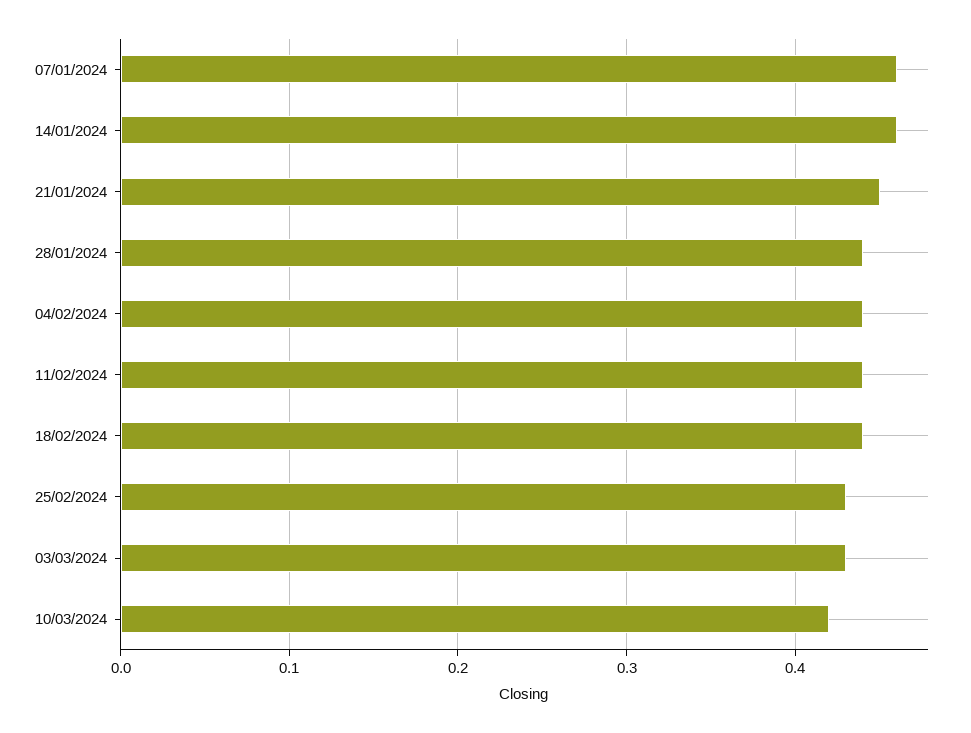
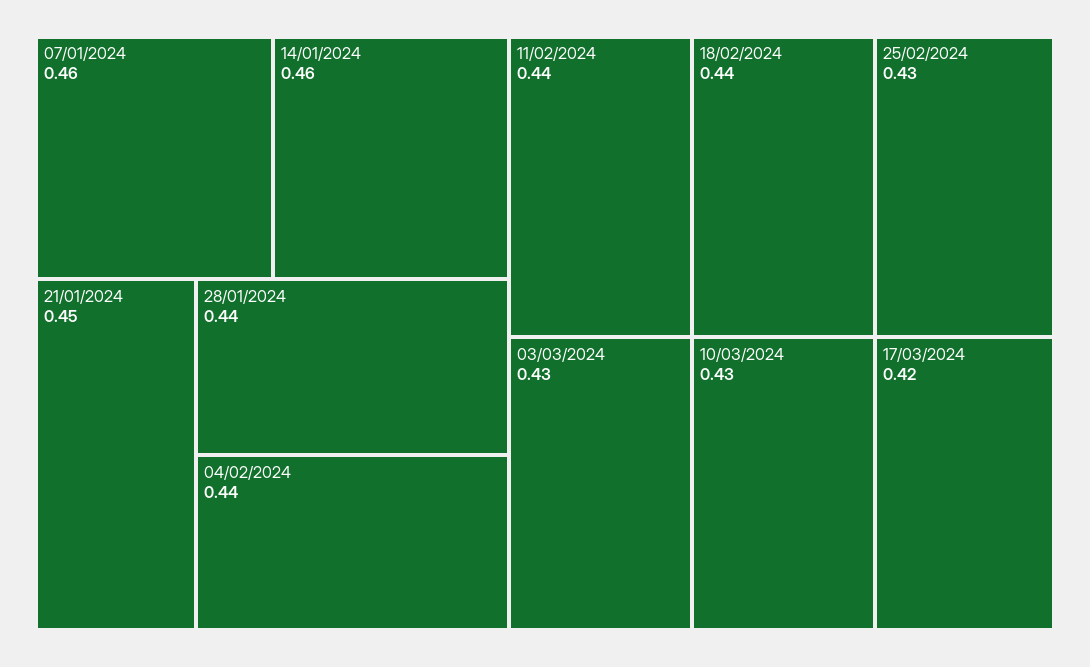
10/03/2024: 0.42 -> 0.43
17/03/2024: none -> 0.42

